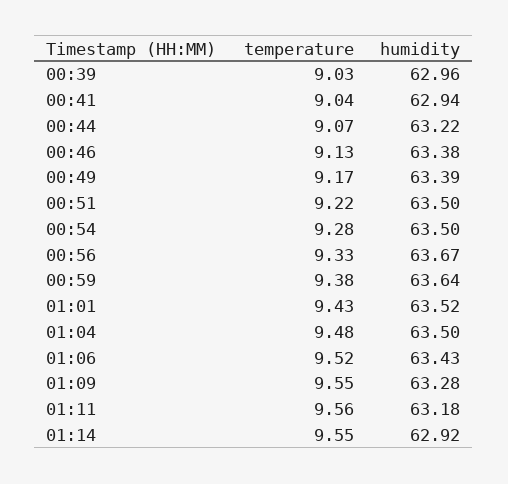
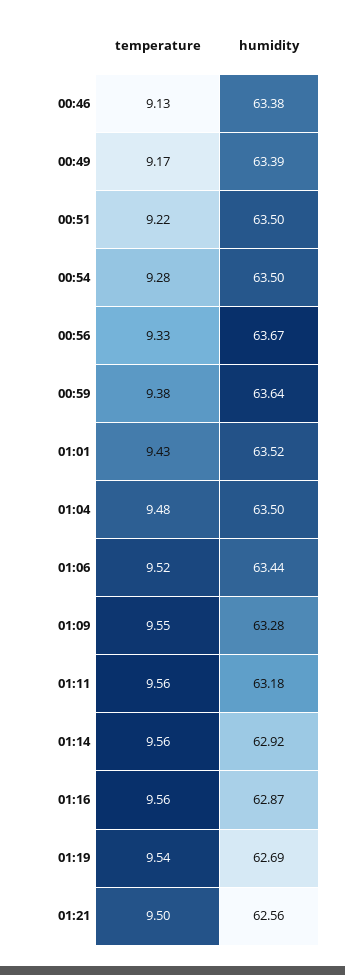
temperature, 00:39: 9.03 -> none
humidity, 00:39: 62.96 -> none
temperature, 00:41: 9.04 -> none
humidity, 00:41: 62.94 -> none
temperature, 00:44: 9.07 -> none
humidity, 00:44: 63.22 -> none
humidity, 01:06: 63.43 -> 63.44
temperature, 01:14: 9.55 -> 9.56
temperature, 01:16: none -> 9.56
humidity, 01:16: none -> 62.87
temperature, 01:19: none -> 9.54
humidity, 01:19: none -> 62.69
temperature, 01:21: none -> 9.5
humidity, 01:21: none -> 62.56

